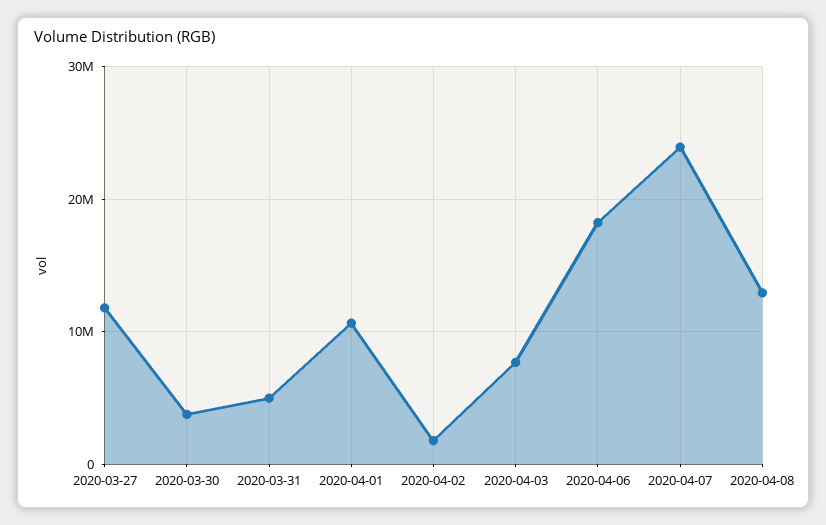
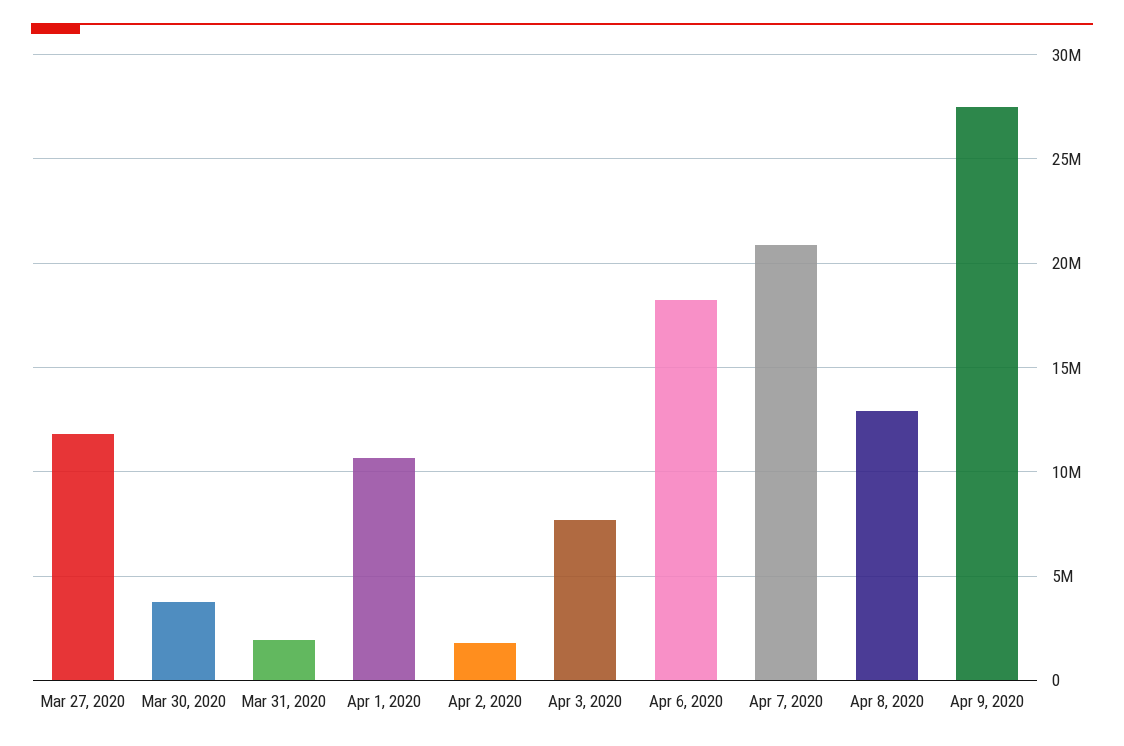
2020-03-31: 5000000 -> 2000000
2020-04-07: 24000000 -> 21000000
Apr 9, 2020: none -> 27500000

